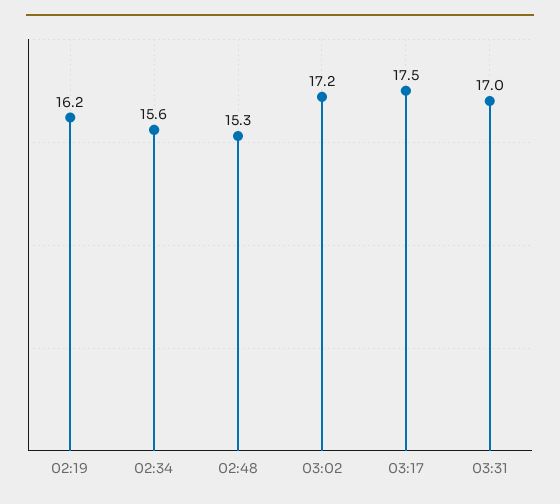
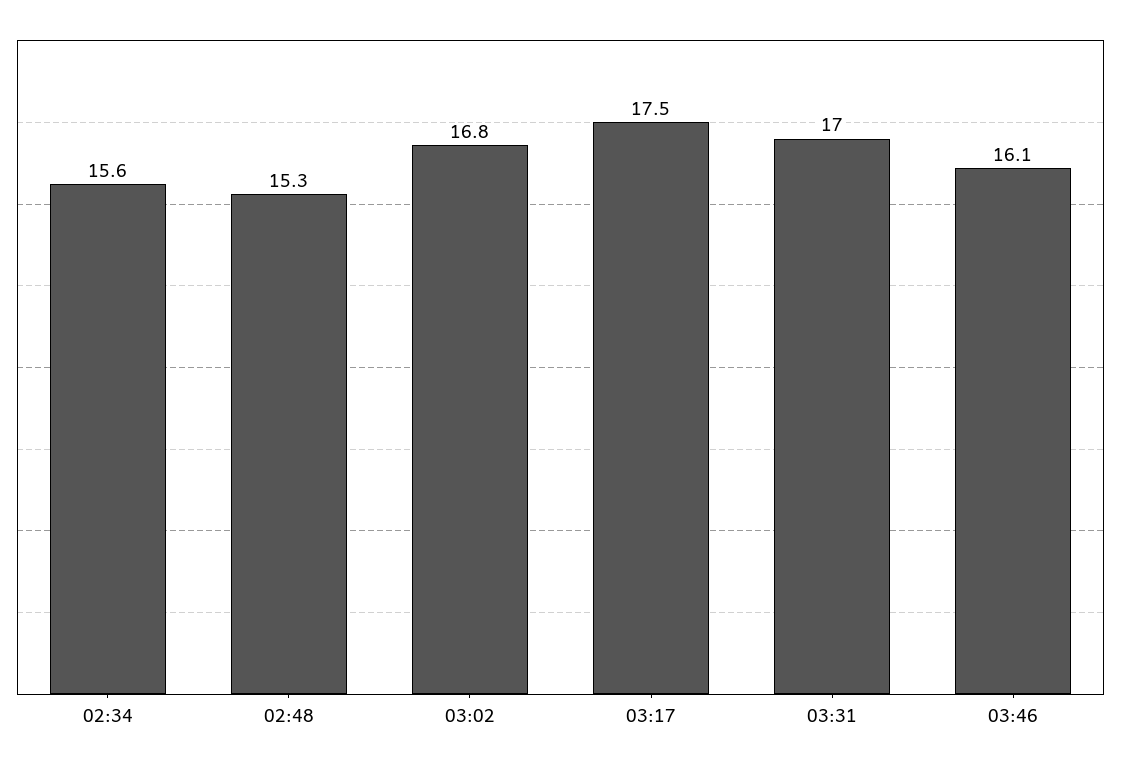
02:19: 16.2 -> none
03:02: 17.2 -> 16.8
03:46: none -> 16.1

